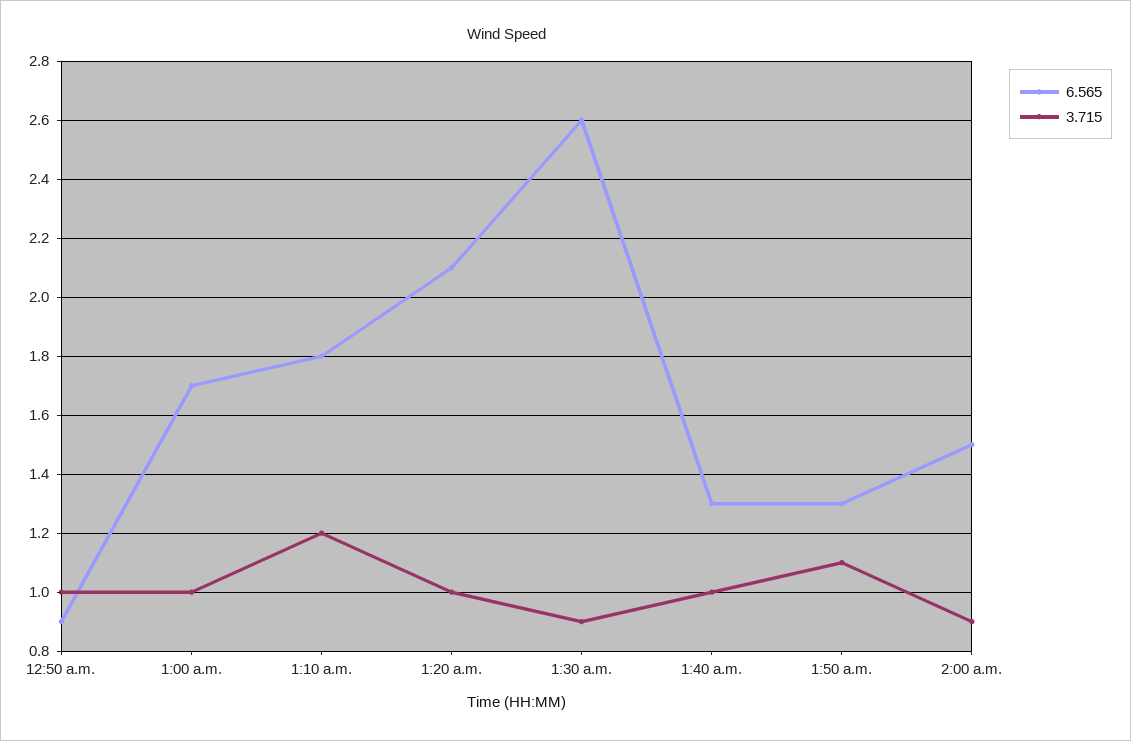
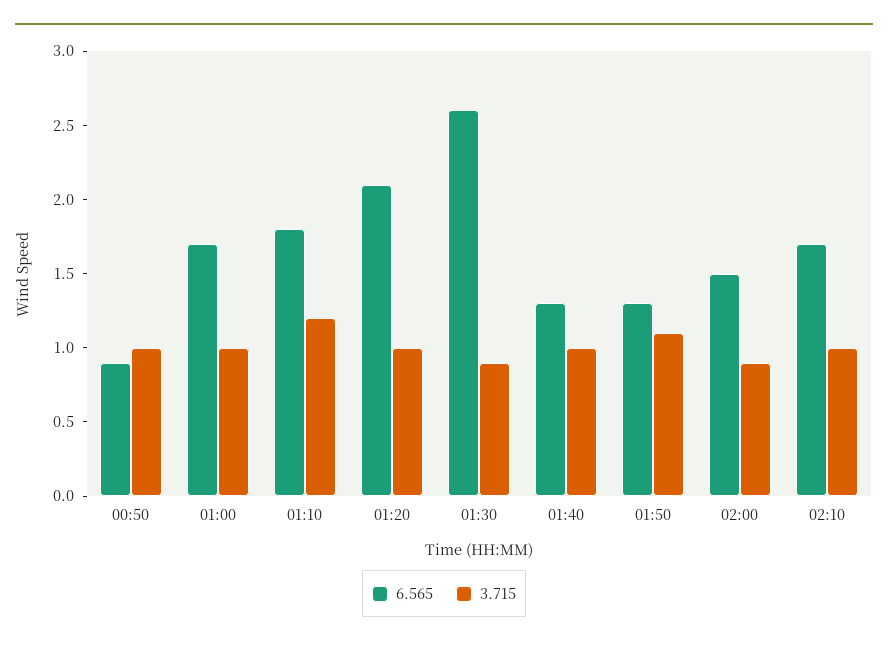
6.565, 02:10: none -> 1.7
3.715, 02:10: none -> 1

